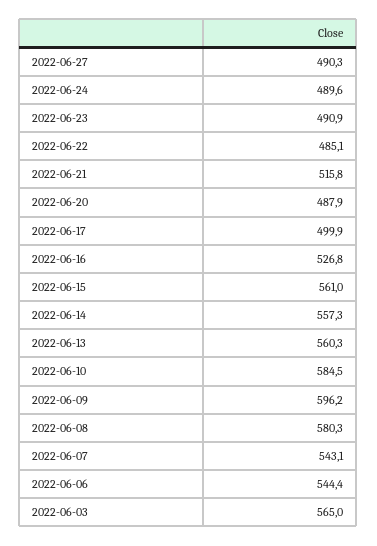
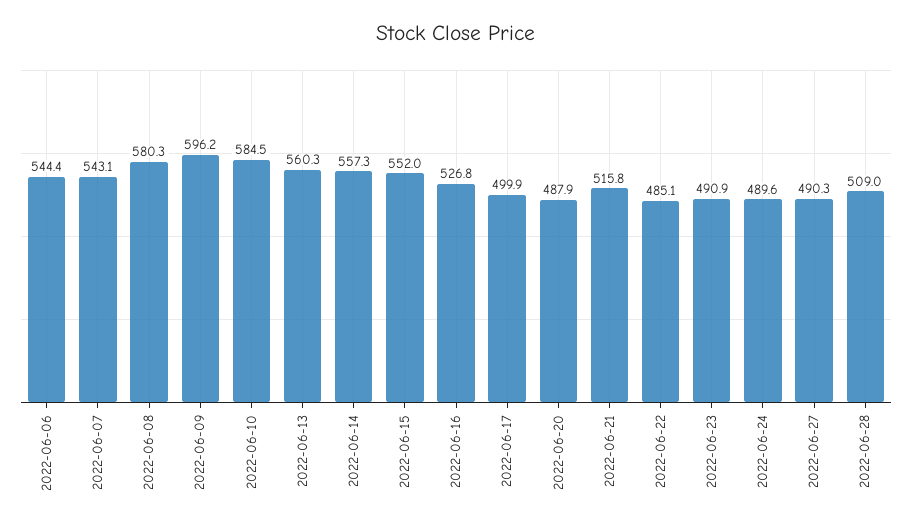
2022-06-15: 561 -> 552
2022-06-03: 565 -> none
2022-06-28: none -> 509

